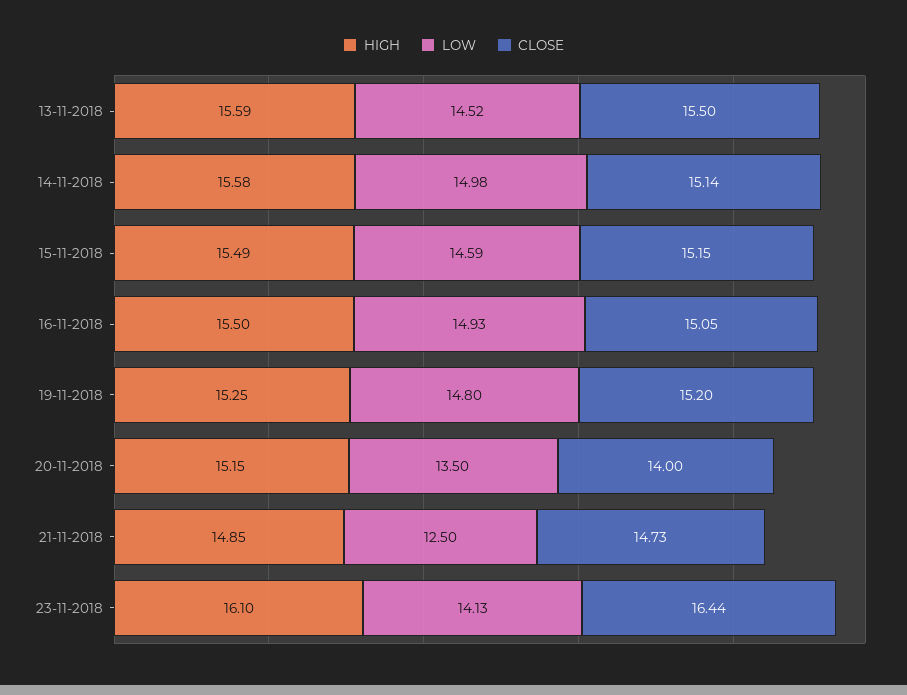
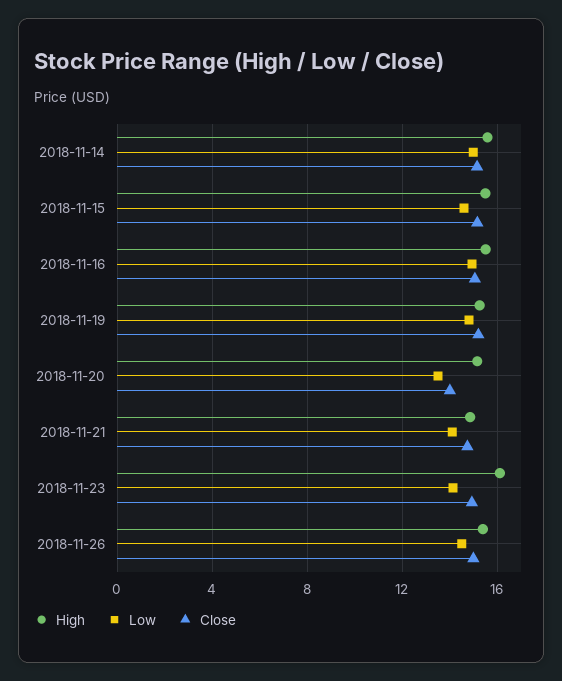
HIGH, 13-11-2018: 15.59 -> none
LOW, 13-11-2018: 14.52 -> none
CLOSE, 13-11-2018: 15.5 -> none
LOW, 21-11-2018: 12.5 -> 14
CLOSE, 23-11-2018: 16.44 -> 15
HIGH, 2018-11-26: none -> 15.5
LOW, 2018-11-26: none -> 14.5
CLOSE, 2018-11-26: none -> 15

